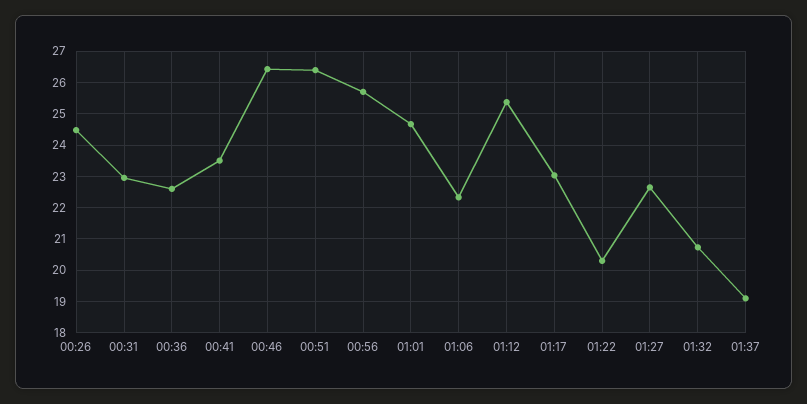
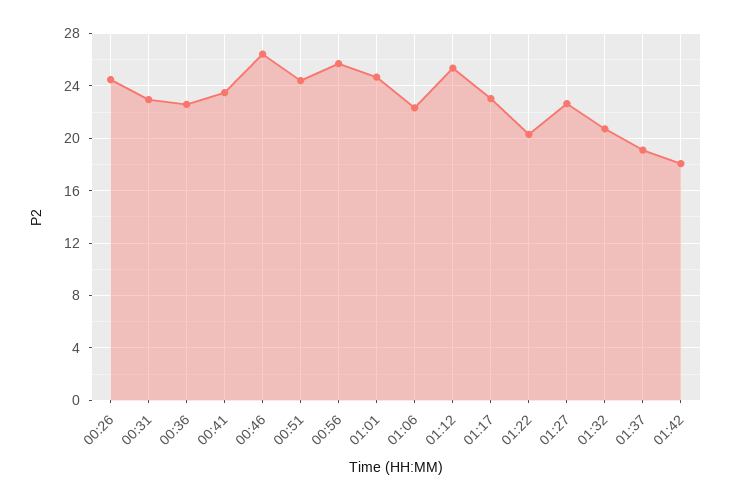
00:51: 26.4 -> 24.5
01:42: none -> 18

